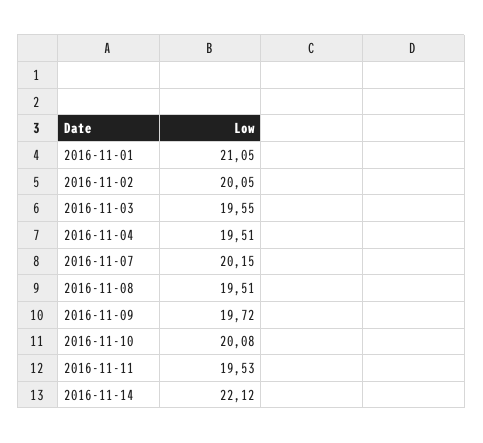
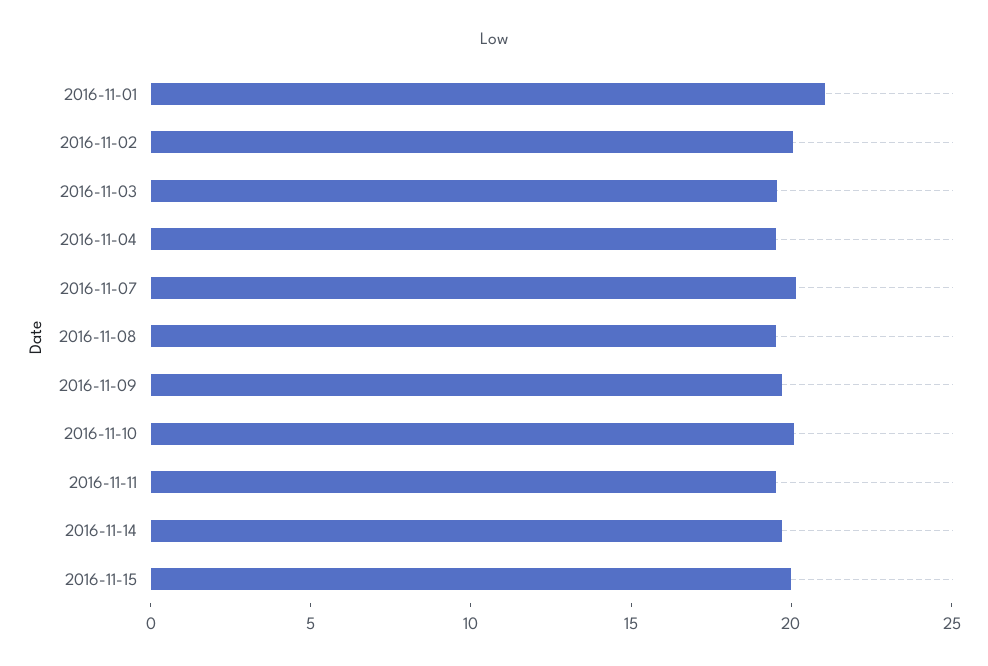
2016-11-14: 22.12 -> 20
2016-11-15: none -> 20

